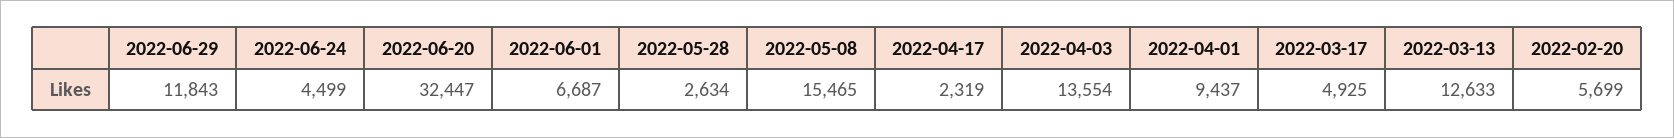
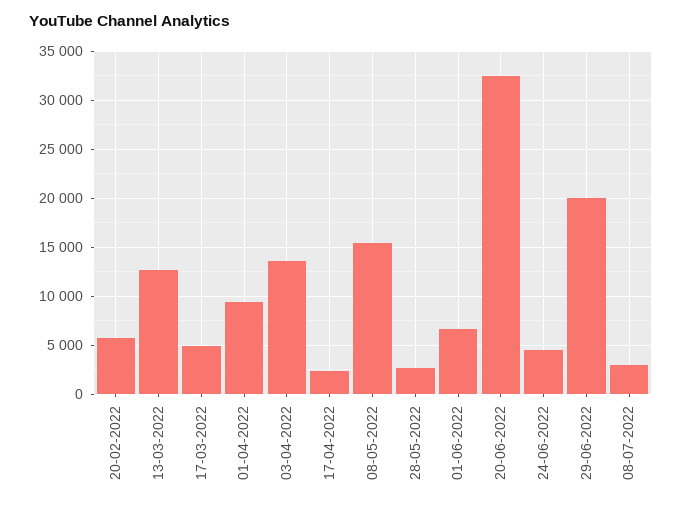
2022-06-29: 11843 -> 20000
08-07-2022: none -> 3000

